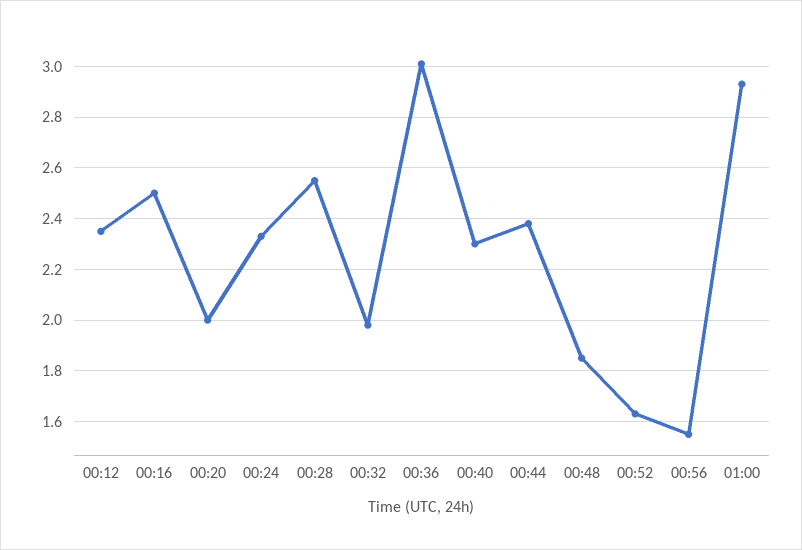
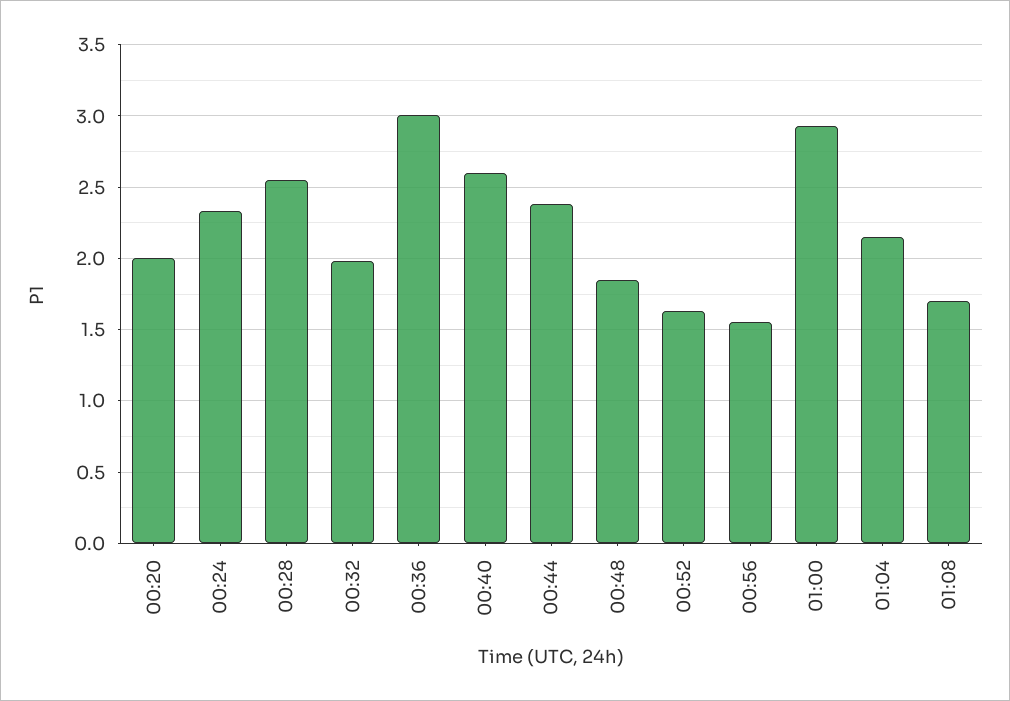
00:12: 2.35 -> none
00:16: 2.5 -> none
00:40: 2.3 -> 2.6
01:04: none -> 2.15
01:08: none -> 1.7

